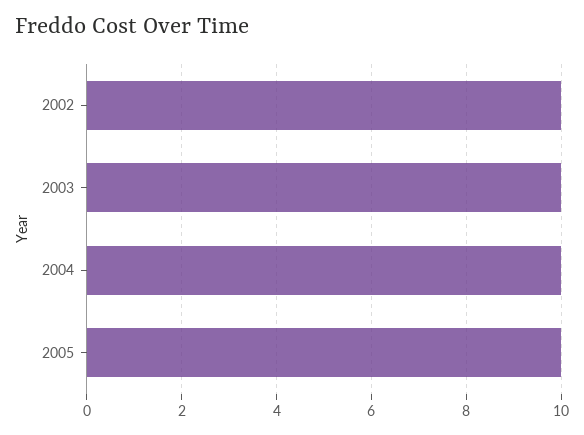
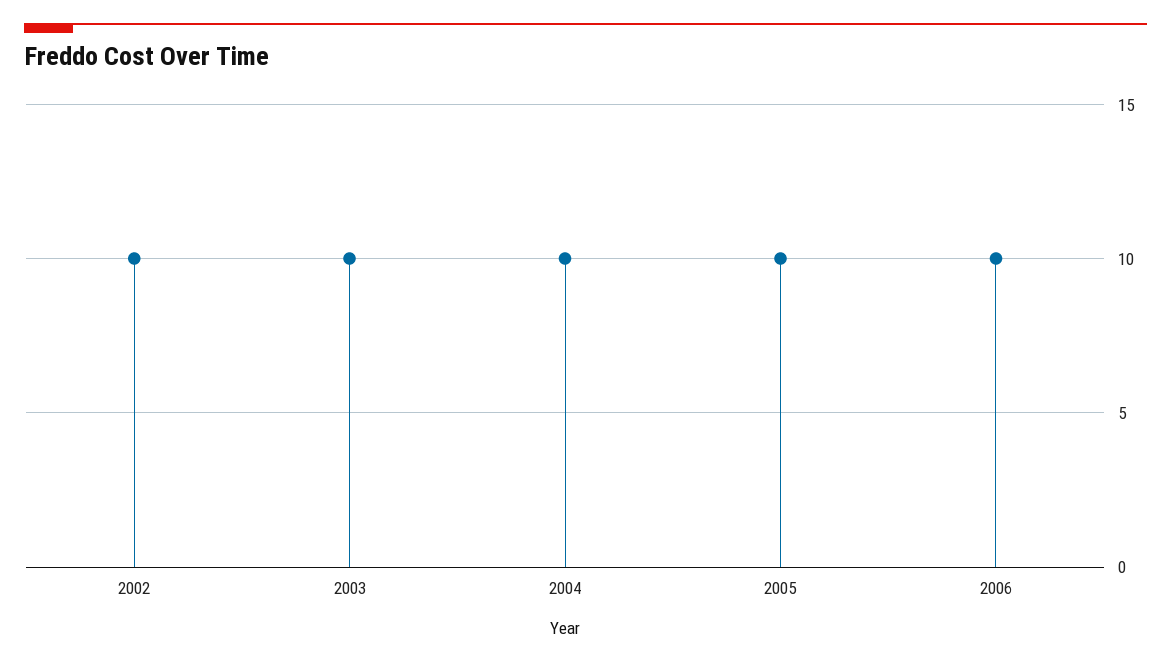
2006: none -> 10

